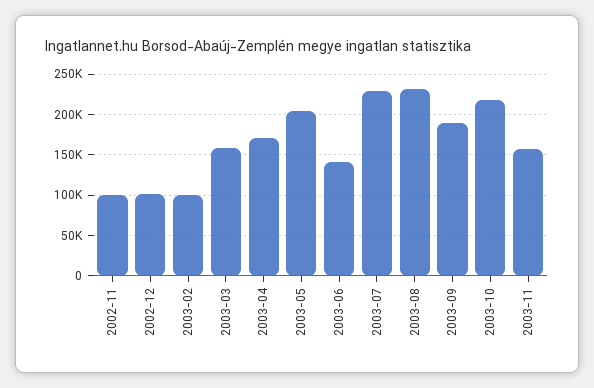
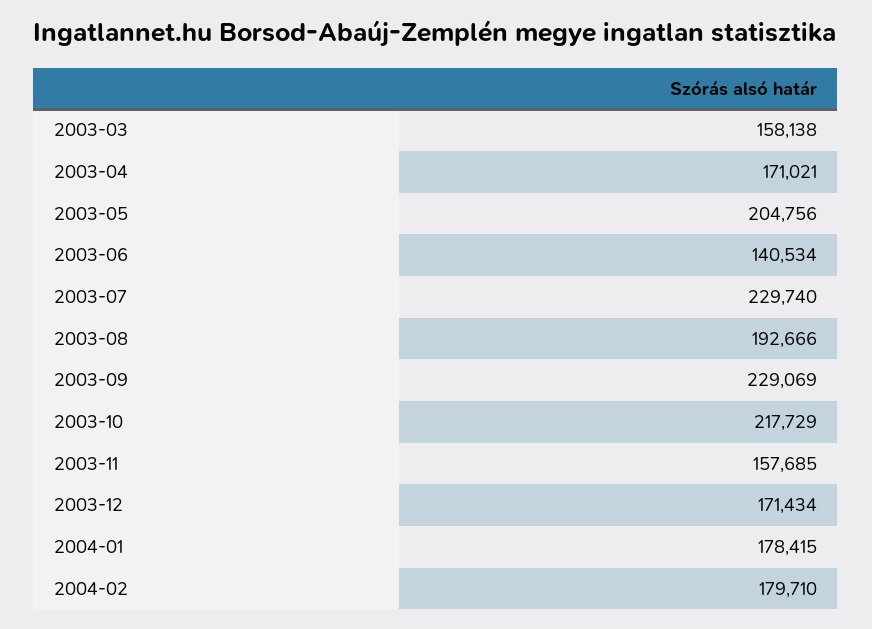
2002-11: 100000 -> none
2002-12: 100000 -> none
2003-02: 100000 -> none
2003-08: 230000 -> 192666
2003-09: 190000 -> 229069
2003-12: none -> 171434
2004-01: none -> 178415
2004-02: none -> 179710

